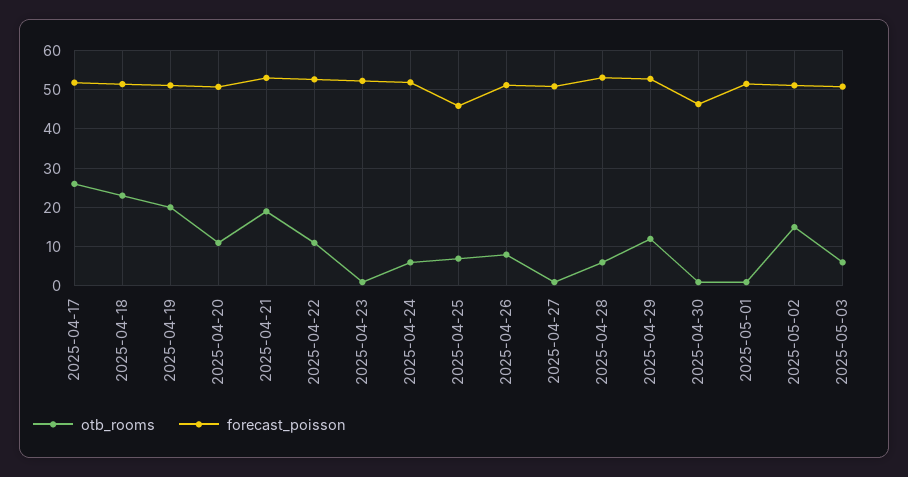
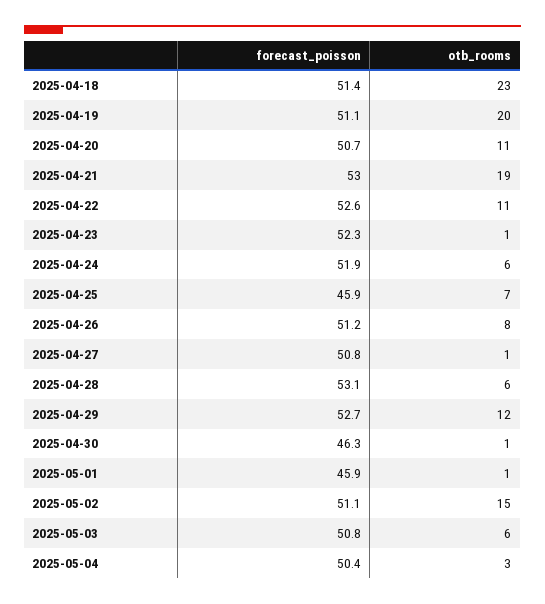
otb_rooms, 2025-04-17: 26 -> none
forecast_poisson, 2025-04-17: 52 -> none
forecast_poisson, 2025-05-01: 52 -> 45.9
forecast_poisson, 2025-05-04: none -> 50.4
otb_rooms, 2025-05-04: none -> 3

